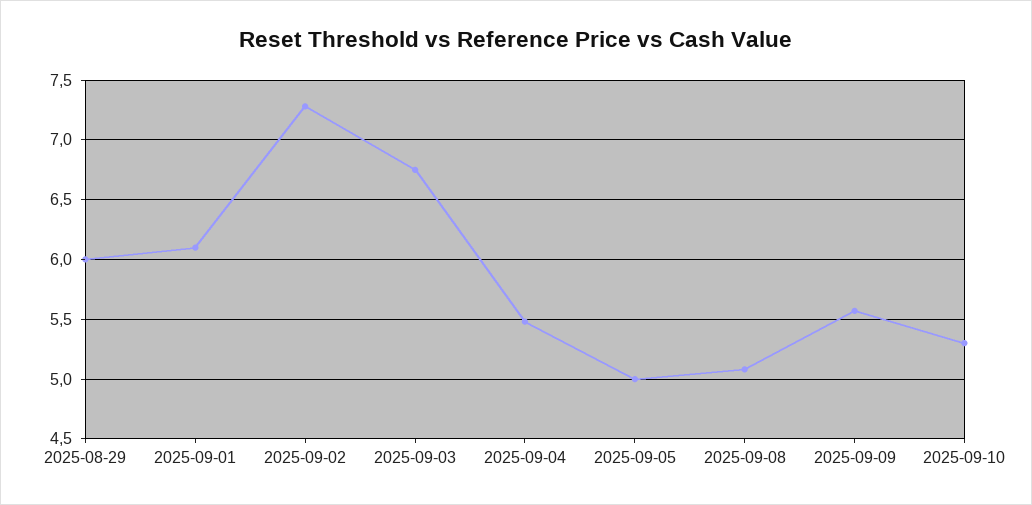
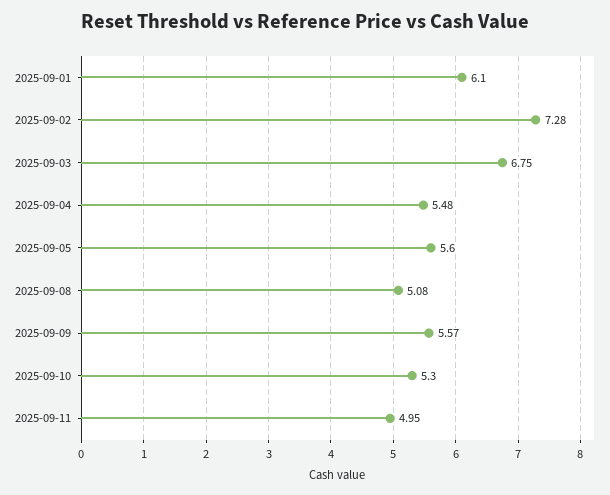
2025-08-29: 6 -> none
2025-09-05: 5 -> 5.6
2025-09-11: none -> 4.95

